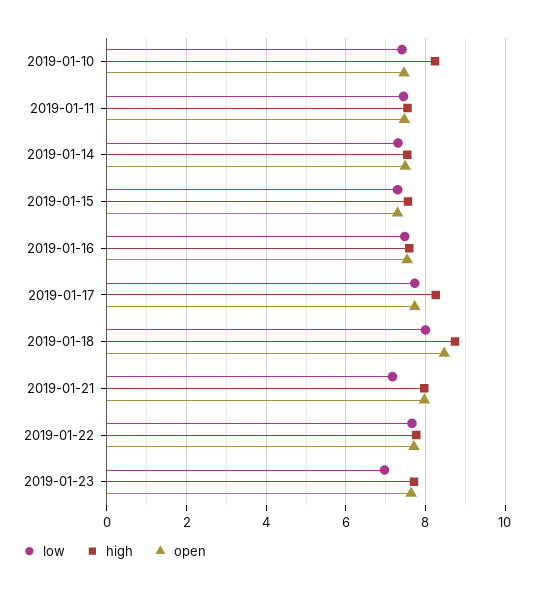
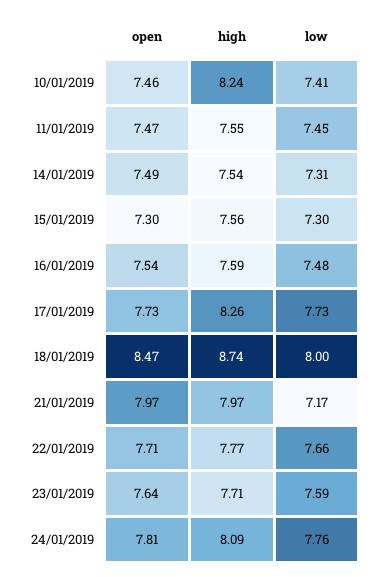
low, 2019-01-23: 7 -> 7.59
open, 24/01/2019: none -> 7.81
high, 24/01/2019: none -> 8.09
low, 24/01/2019: none -> 7.76

